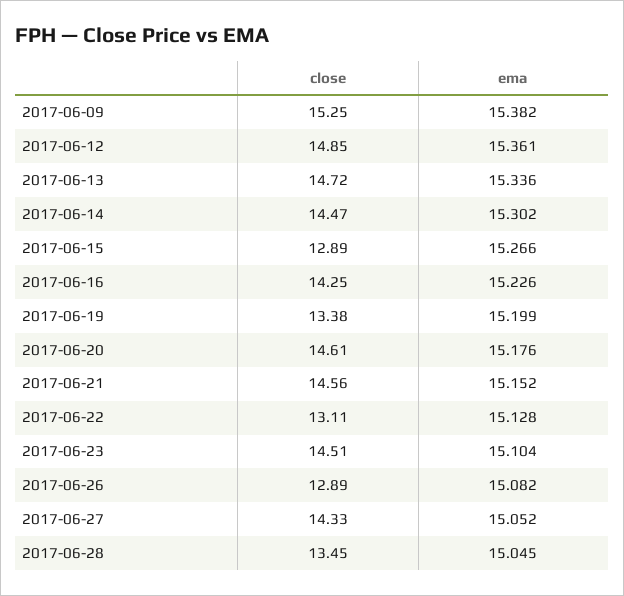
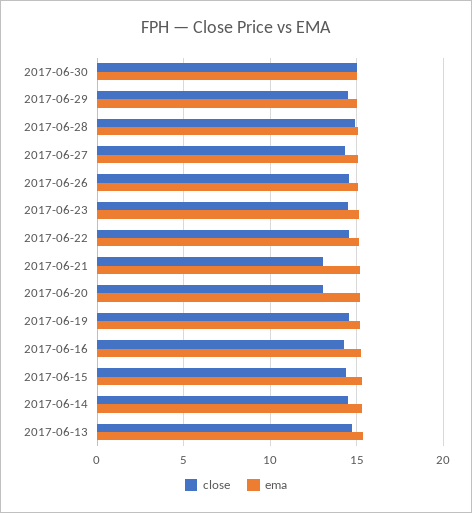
close, 2017-06-09: 15.25 -> none
ema, 2017-06-09: 15.382 -> none
close, 2017-06-12: 14.85 -> none
ema, 2017-06-12: 15.361 -> none
close, 2017-06-15: 12.89 -> 14.5
close, 2017-06-19: 13.38 -> 14.5
close, 2017-06-20: 14.61 -> 13
close, 2017-06-21: 14.56 -> 13
close, 2017-06-22: 13.11 -> 14.5
close, 2017-06-26: 12.89 -> 14.5
close, 2017-06-28: 13.45 -> 15
close, 2017-06-30: none -> 15
ema, 2017-06-30: none -> 15
close, 2017-06-29: none -> 14.5
ema, 2017-06-29: none -> 15

